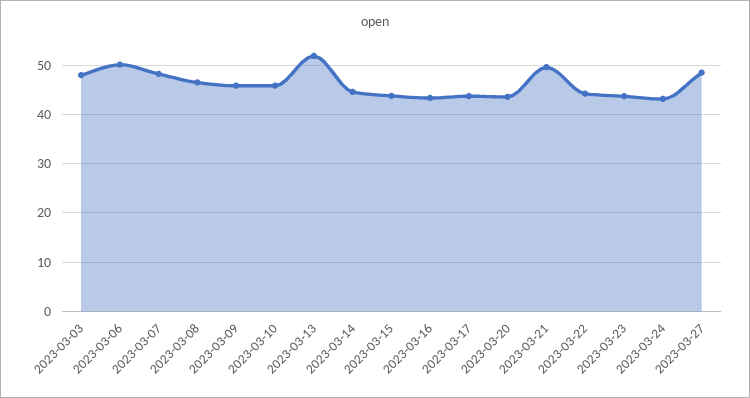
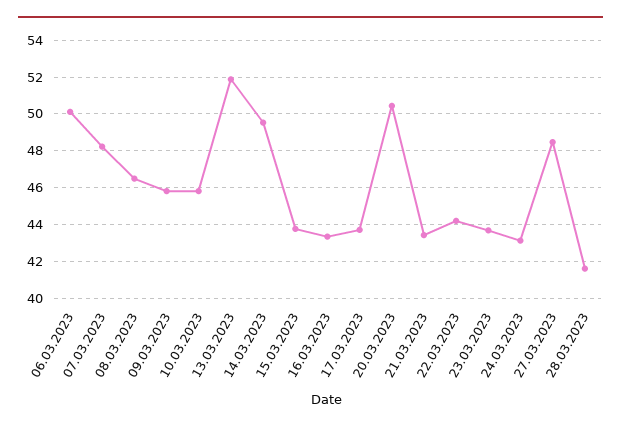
2023-03-03: 48 -> none
2023-03-14: 44 -> 49.5
2023-03-20: 44 -> 50.5
2023-03-21: 50 -> 43.5
28.03.2023: none -> 41.5

